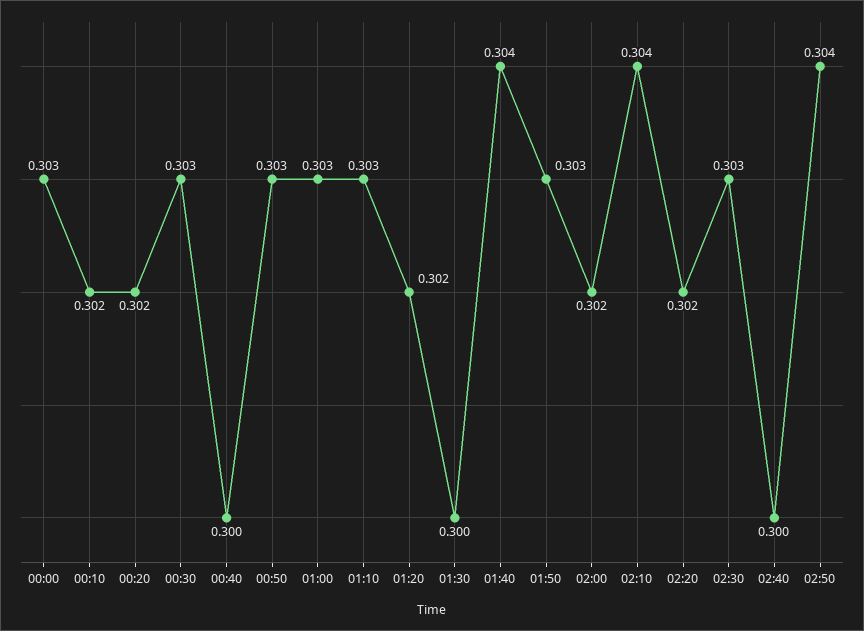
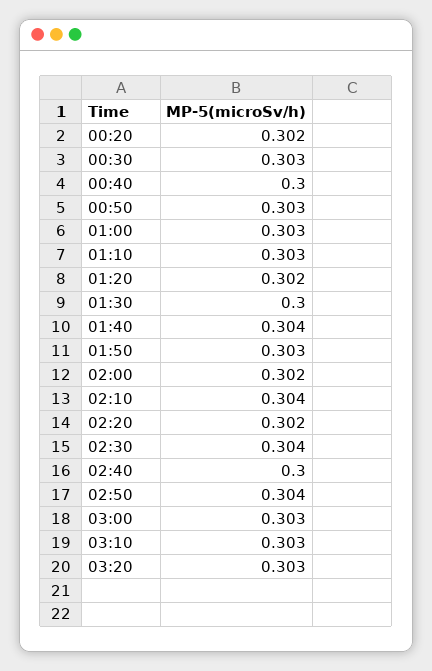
00:00: 0.303 -> none
00:10: 0.302 -> none
02:30: 0.303 -> 0.304
03:00: none -> 0.303
03:10: none -> 0.303
03:20: none -> 0.303

